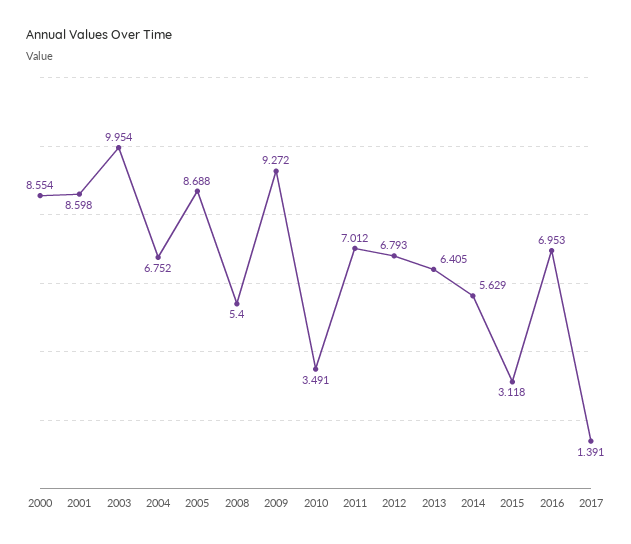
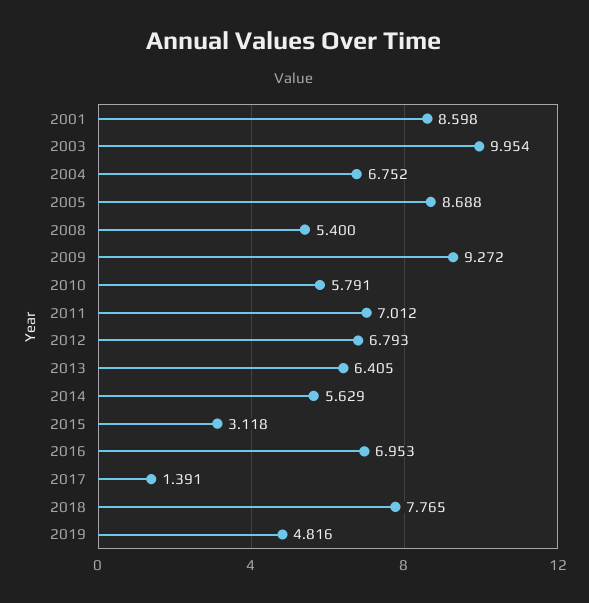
2000: 8.554 -> none
2010: 3.491 -> 5.791
2018: none -> 7.765
2019: none -> 4.816

